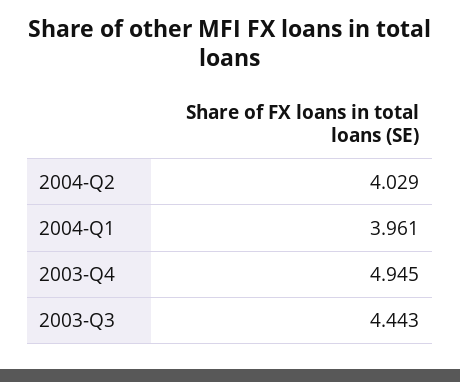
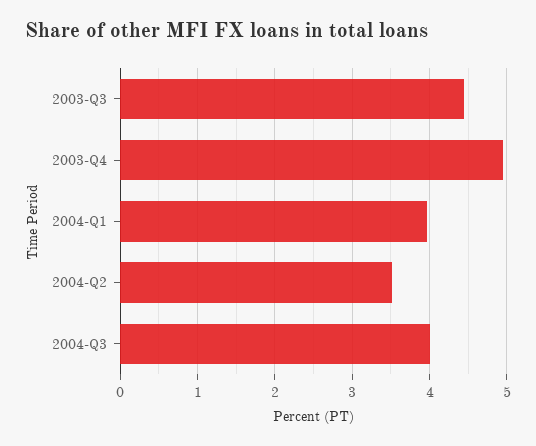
2004-Q2: 4.029 -> 3.5
2004-Q3: none -> 4

